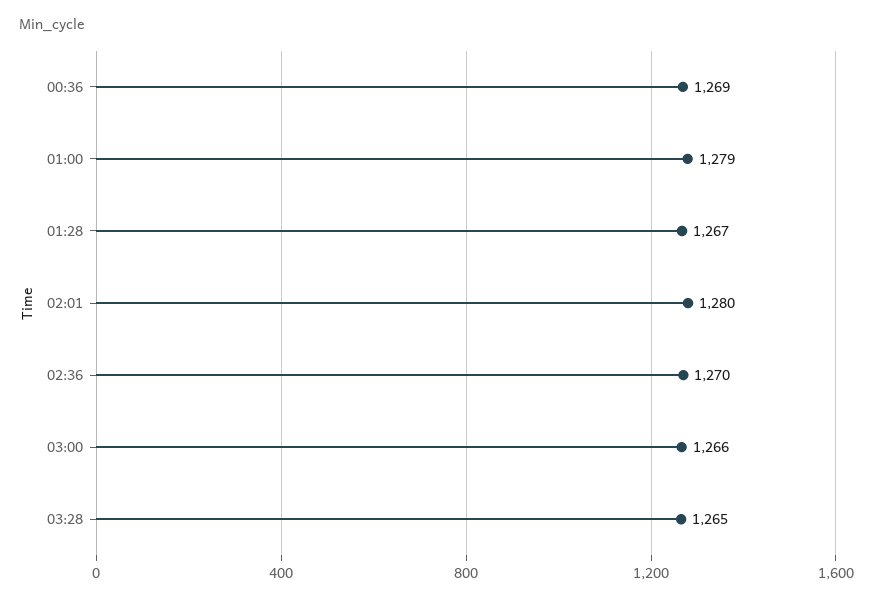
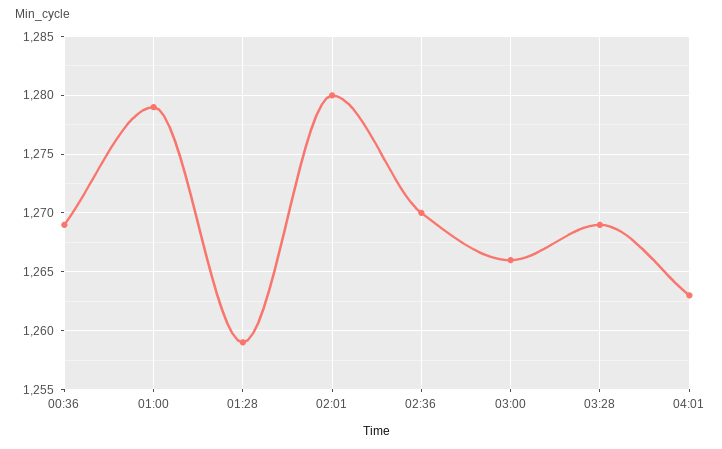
01:28: 1267 -> 1259
03:28: 1265 -> 1269
04:01: none -> 1263

